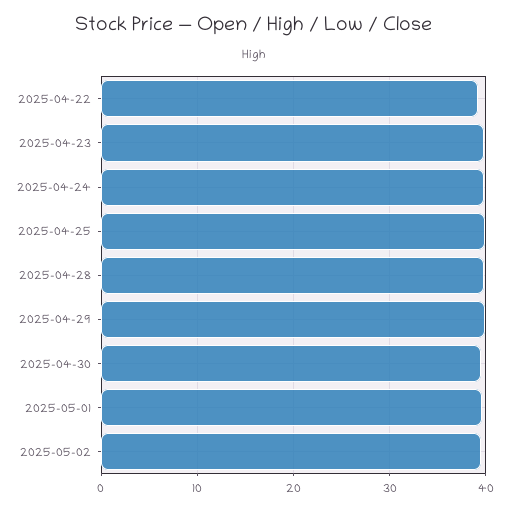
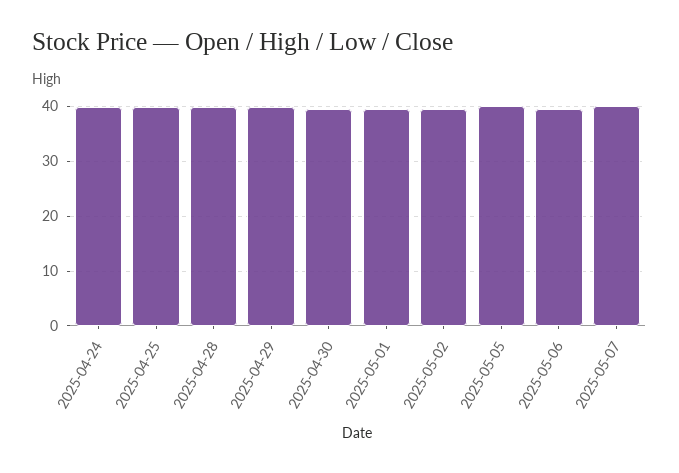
2025-04-22: 39 -> none
2025-04-23: 40 -> none
2025-05-05: none -> 40
2025-05-06: none -> 40
2025-05-07: none -> 40

